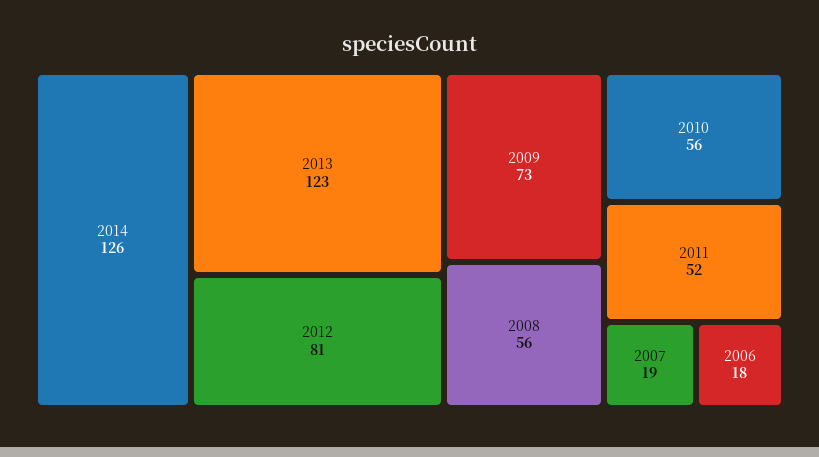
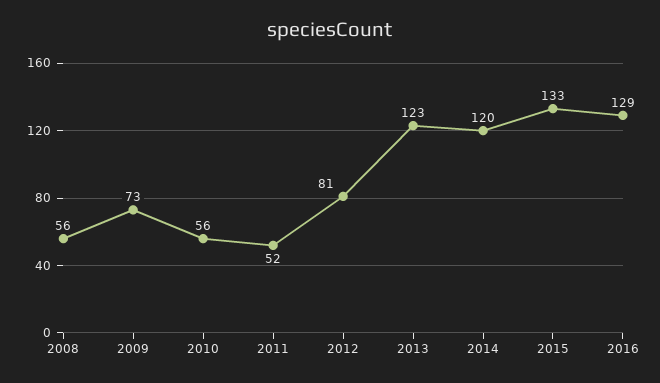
2014: 126 -> 120
2007: 19 -> none
2006: 18 -> none
2015: none -> 133
2016: none -> 129

